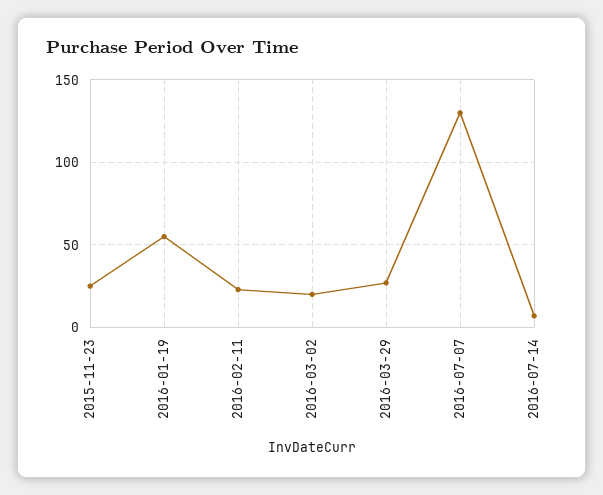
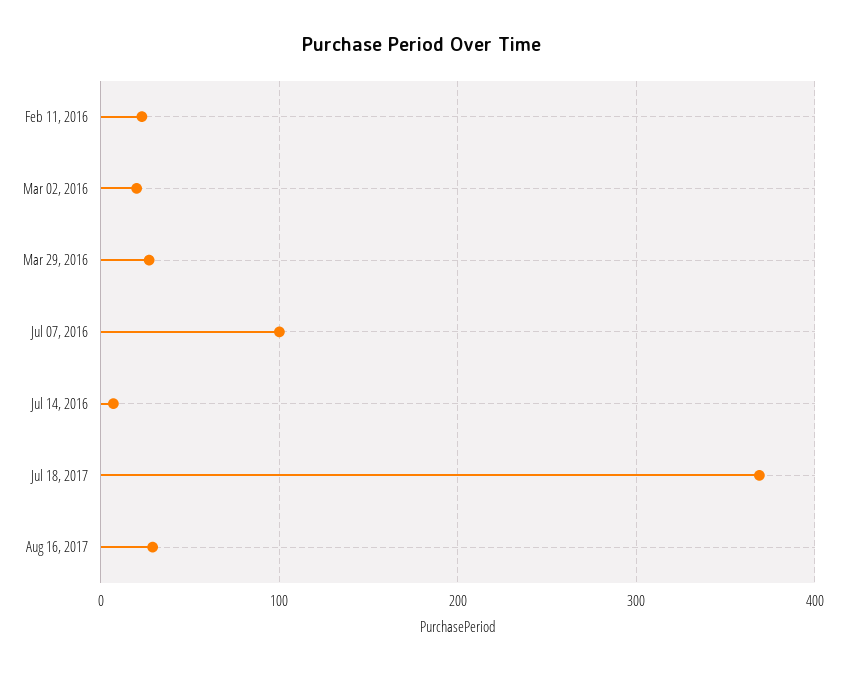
2015-11-23: 25 -> none
2016-01-19: 55 -> none
2016-07-07: 130 -> 100
Jul 18, 2017: none -> 370
Aug 16, 2017: none -> 30

